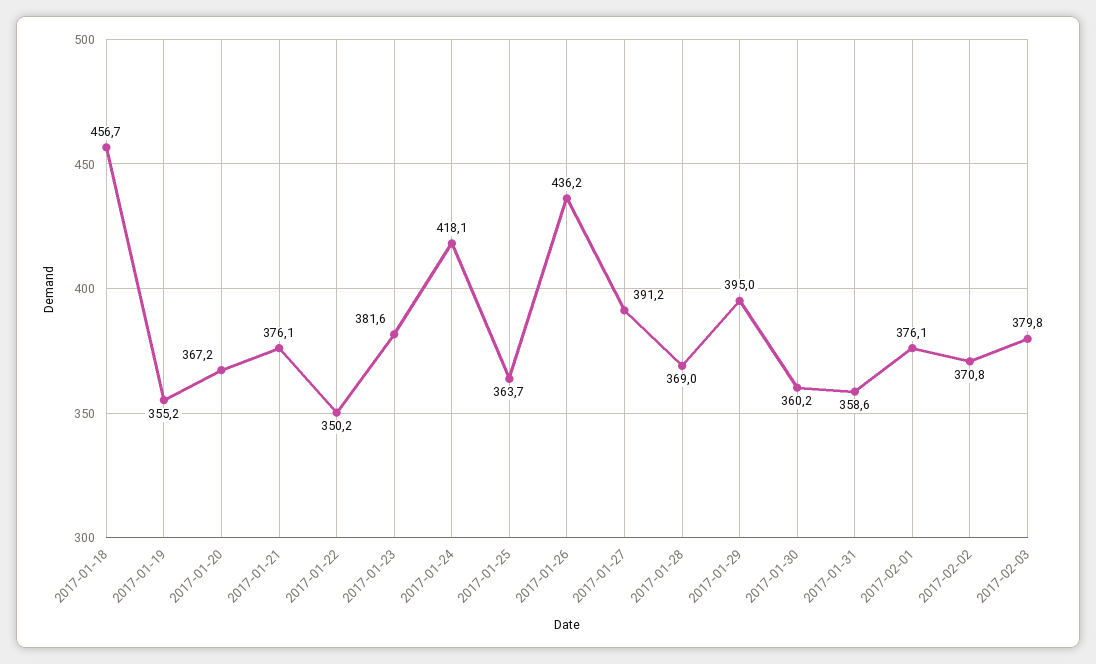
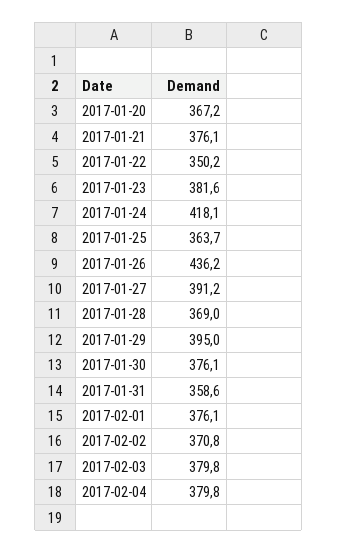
2017-01-18: 456.7 -> none
2017-01-19: 355.2 -> none
2017-01-30: 360.2 -> 376.1
2017-02-04: none -> 379.8

